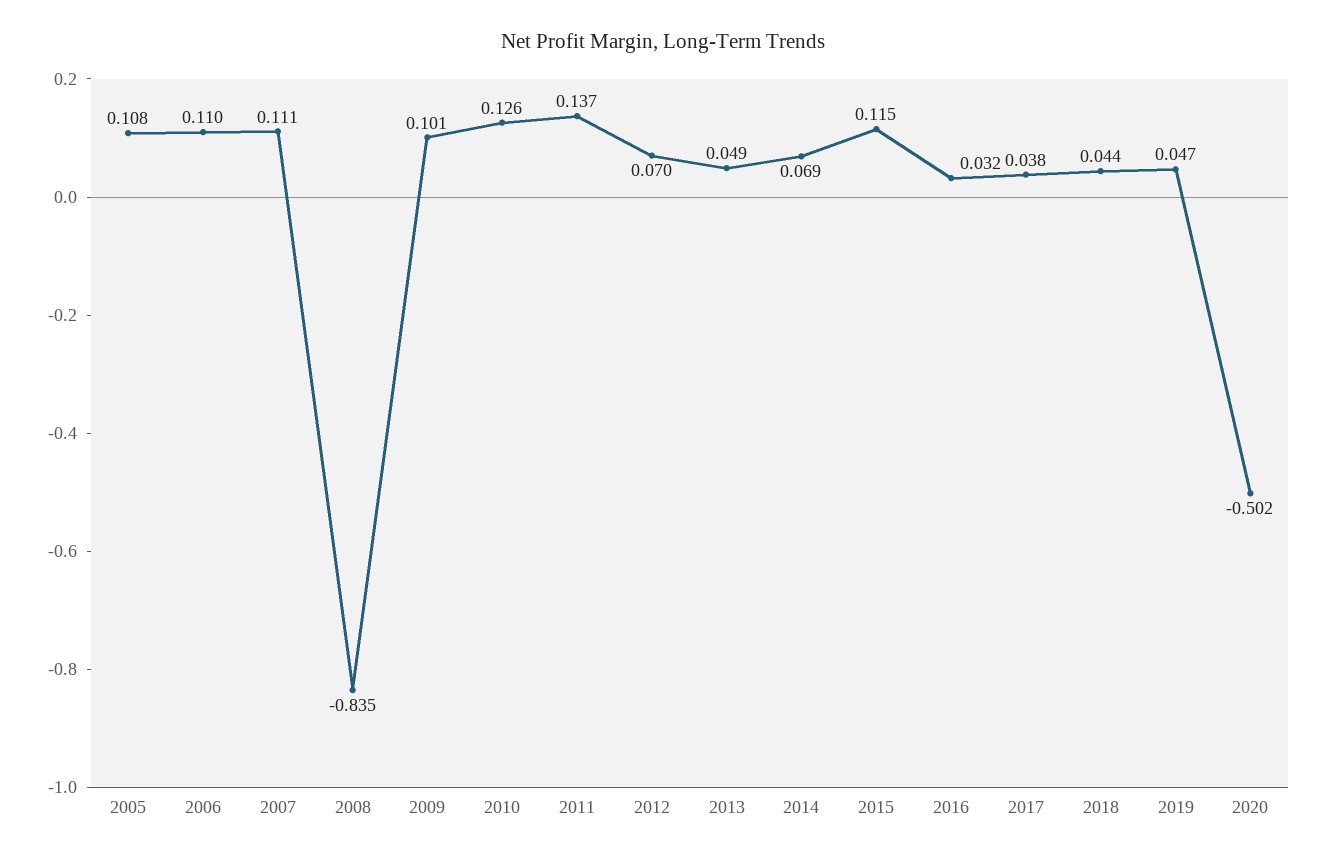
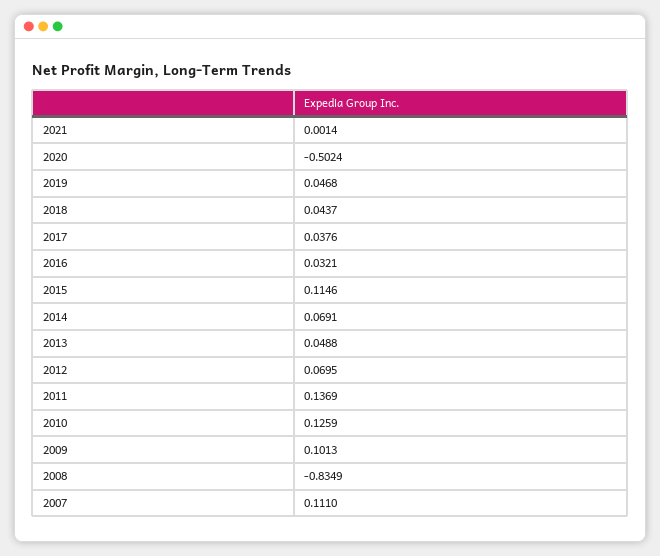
2005: 0.108 -> none
2006: 0.11 -> none
2021: none -> 0.0014

